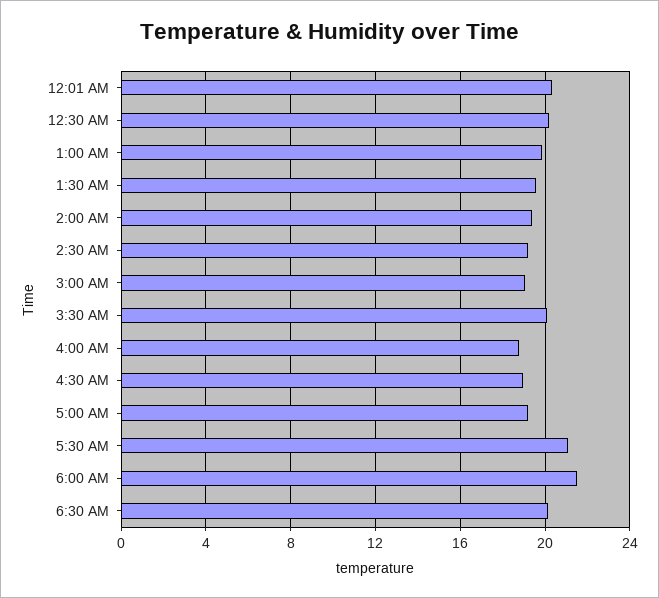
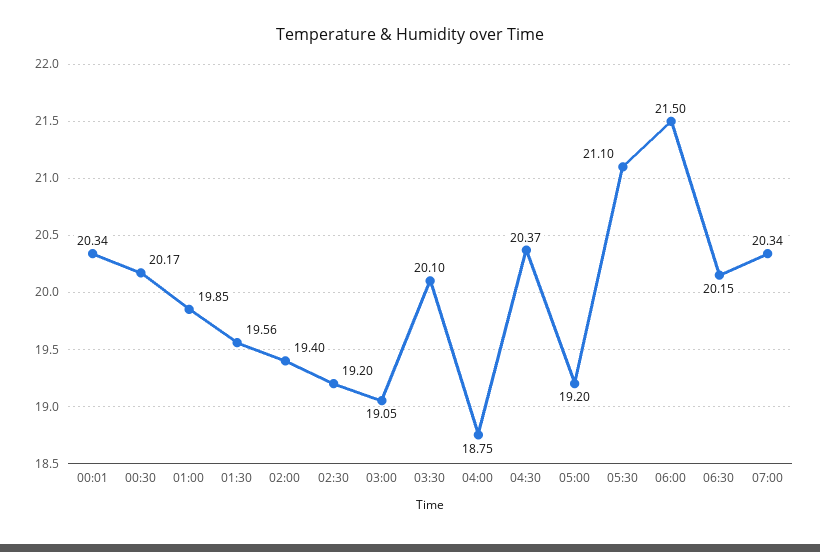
4:30 AM: 19 -> 20.37
07:00: none -> 20.34

